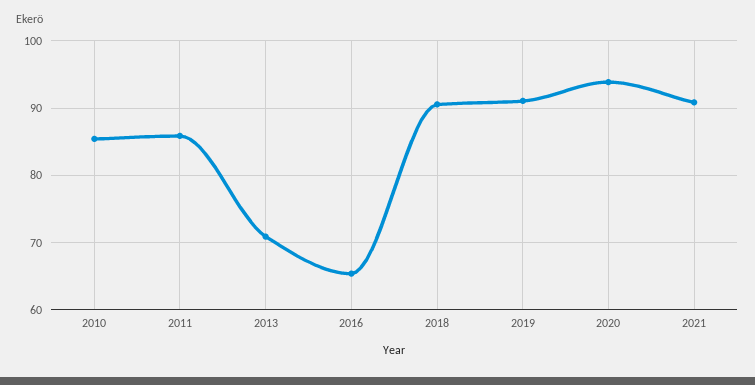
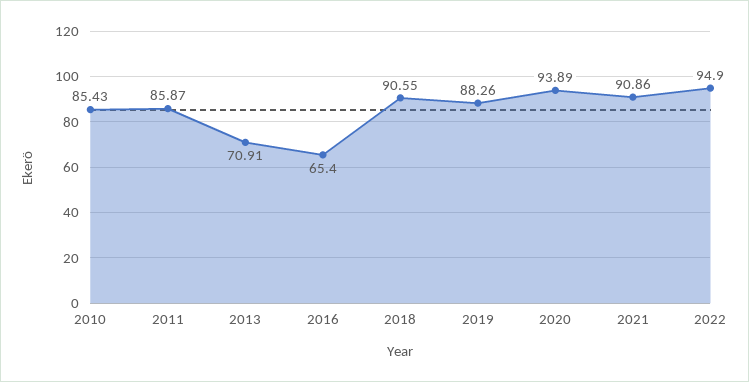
2019: 91 -> 88.26
2022: none -> 94.9

